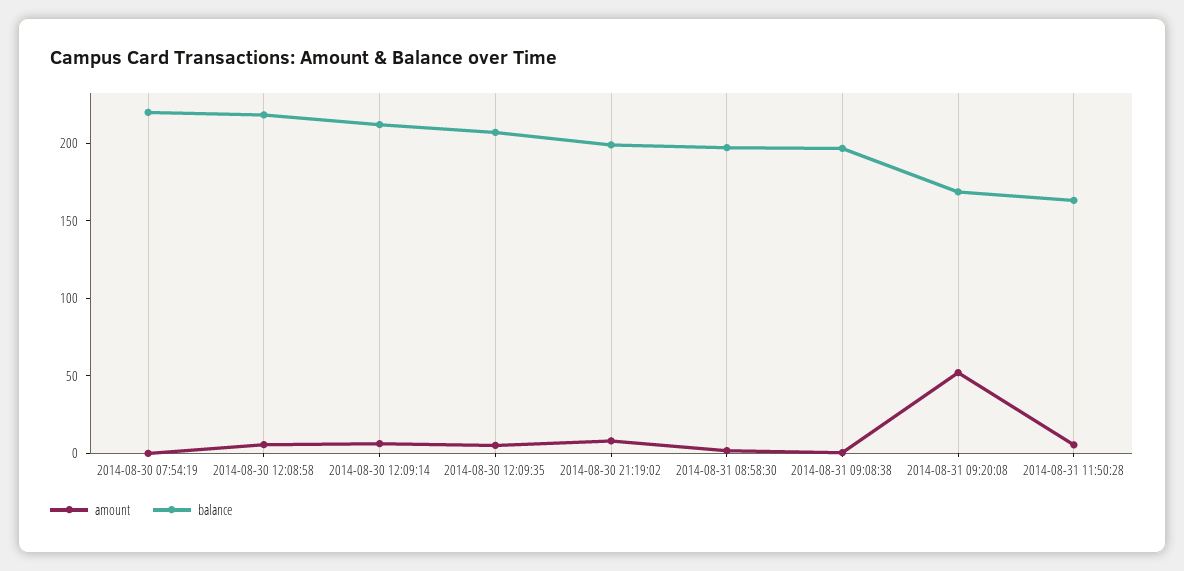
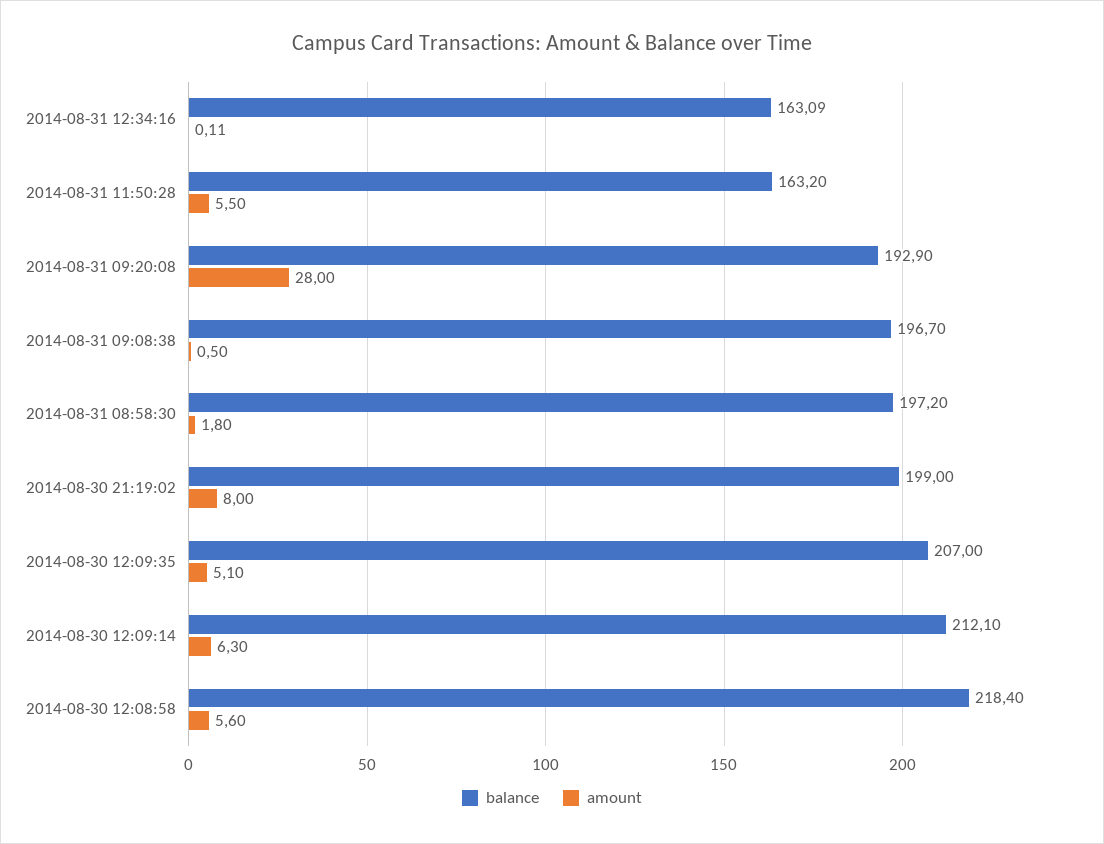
amount, 2014-08-30 07:54:19: 0 -> none
balance, 2014-08-30 07:54:19: 220 -> none
amount, 2014-08-31 09:20:08: 50 -> 28
balance, 2014-08-31 09:20:08: 170 -> 192.9
balance, 2014-08-31 12:34:16: none -> 163.09
amount, 2014-08-31 12:34:16: none -> 0.11

